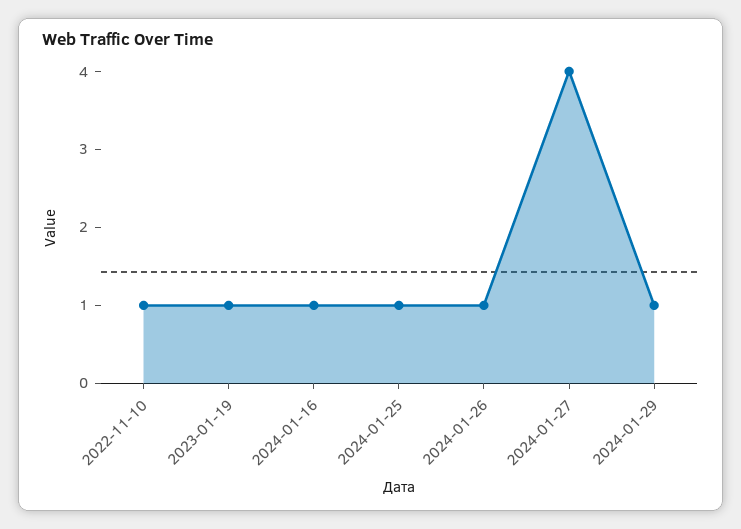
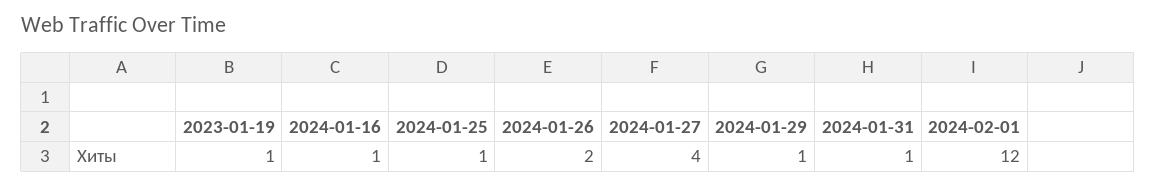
2022-11-10: 1 -> none
2024-01-26: 1 -> 2
2024-01-31: none -> 1
2024-02-01: none -> 12

